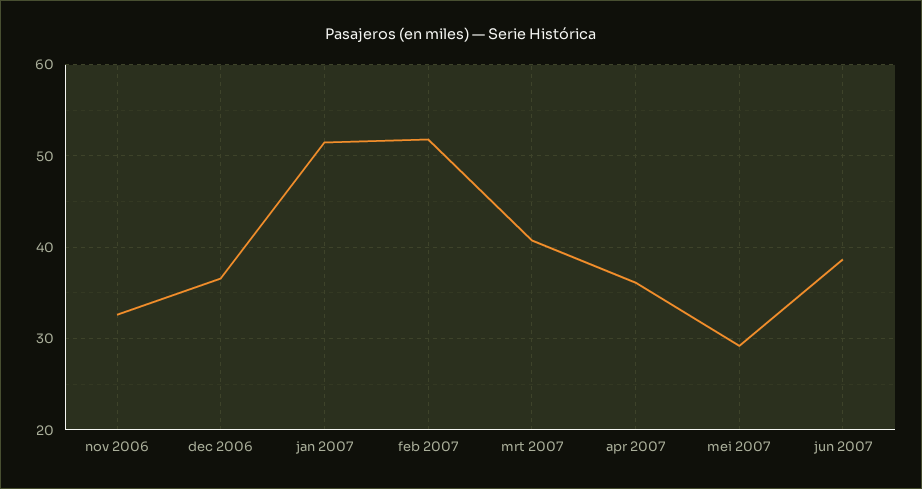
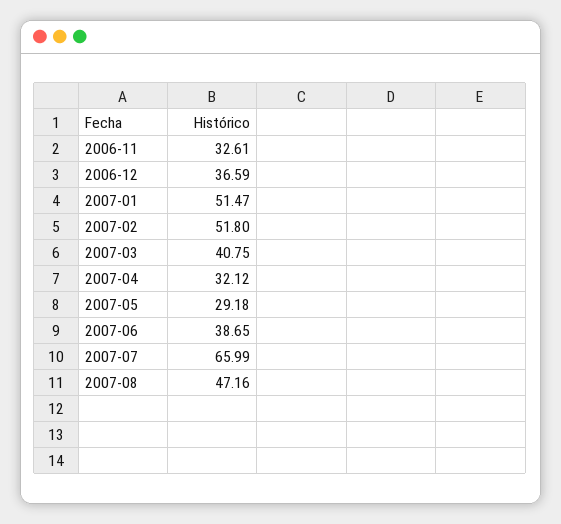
apr 2007: 36 -> 32.12
2007-07: none -> 65.99
2007-08: none -> 47.16

